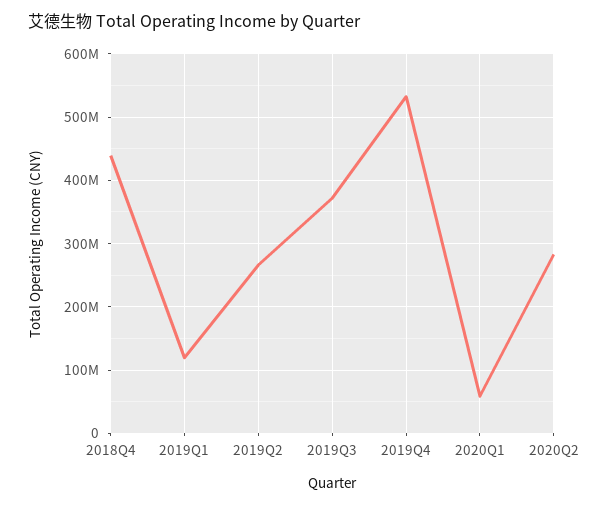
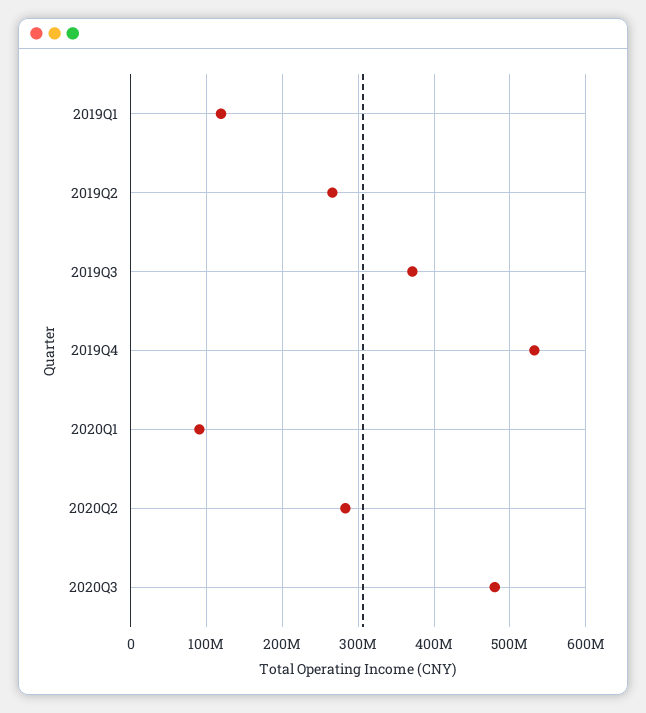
2018Q4: 440000000 -> none
2020Q1: 60000000 -> 90000000
2020Q3: none -> 480000000

